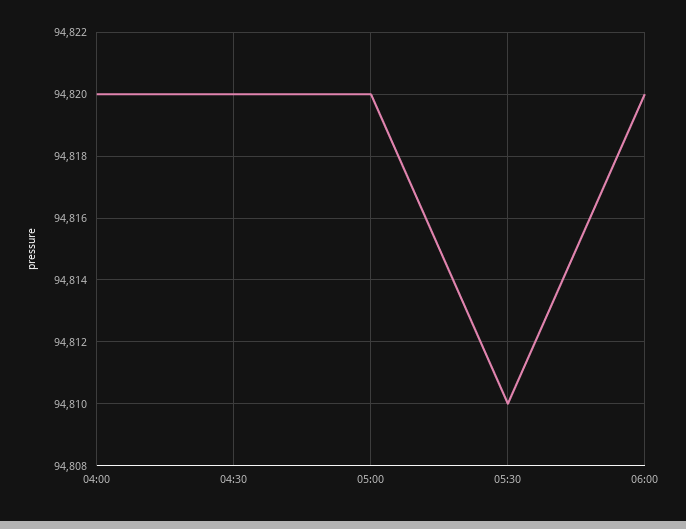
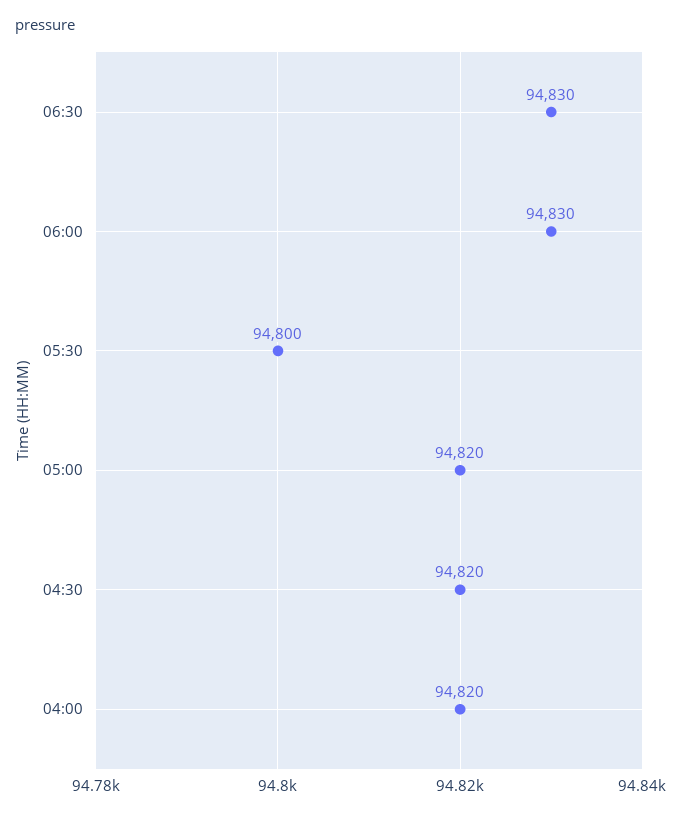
05:30: 94810 -> 94800
06:00: 94820 -> 94830
06:30: none -> 94830

